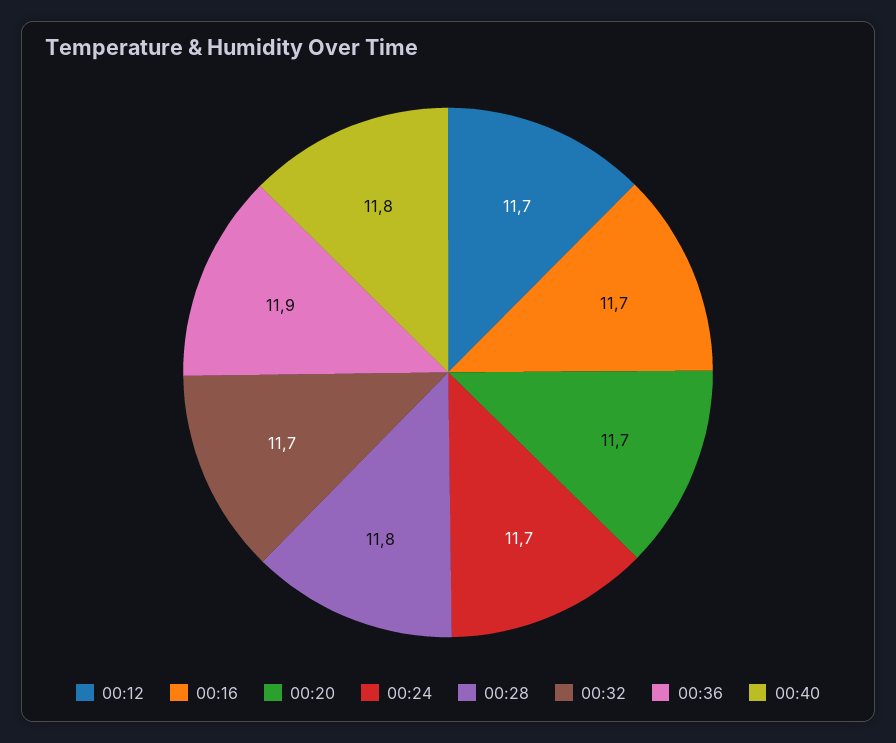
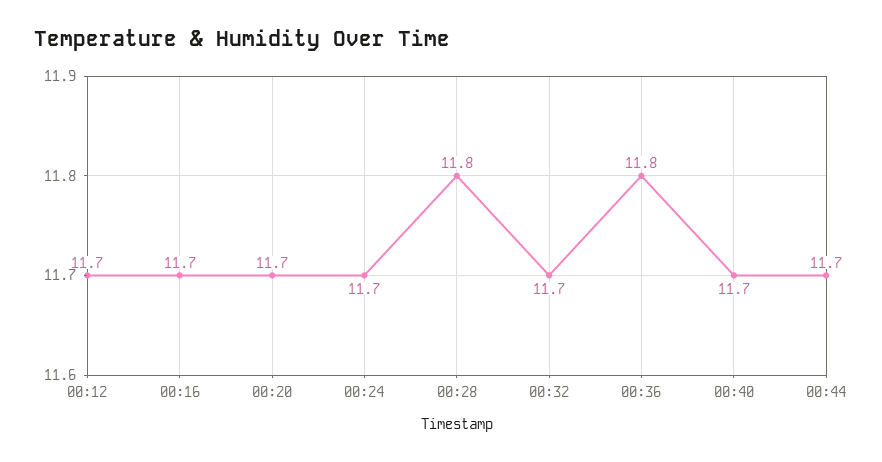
00:36: 11.9 -> 11.8
00:40: 11.8 -> 11.7
00:44: none -> 11.7

